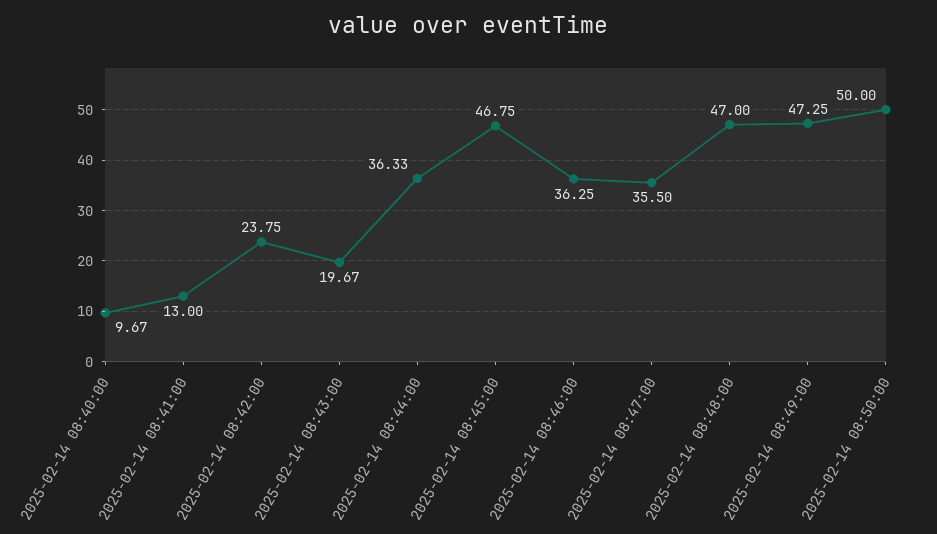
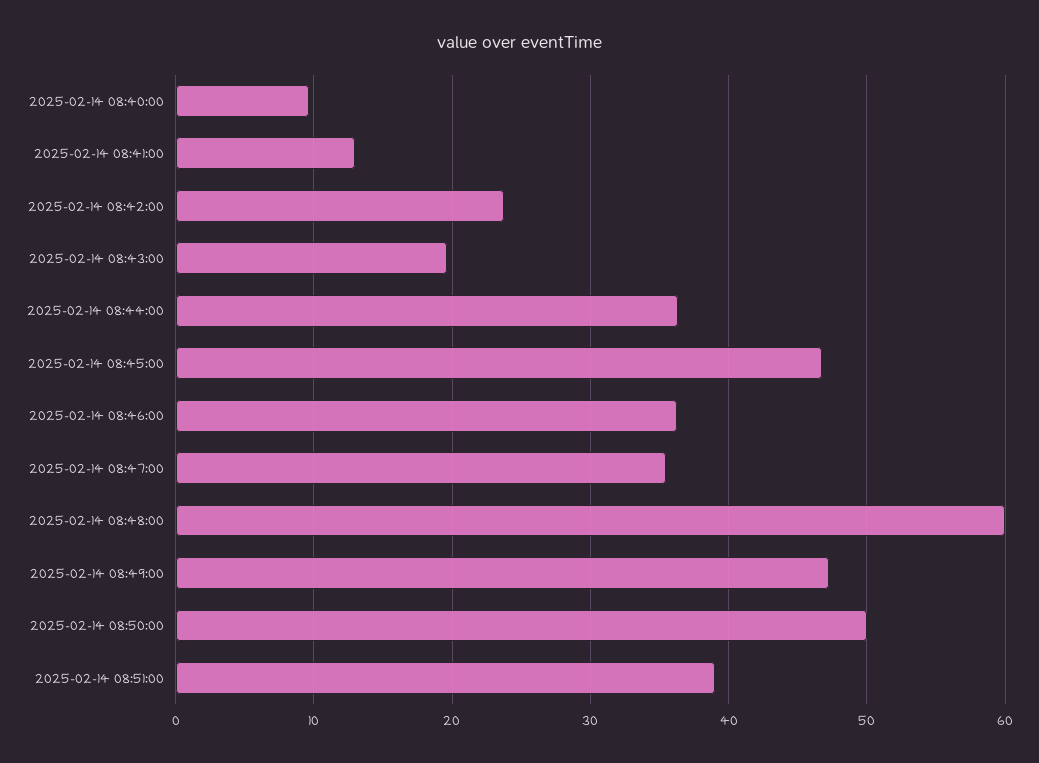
2025-02-14 08:48:00: 47 -> 60
2025-02-14 08:51:00: none -> 39

